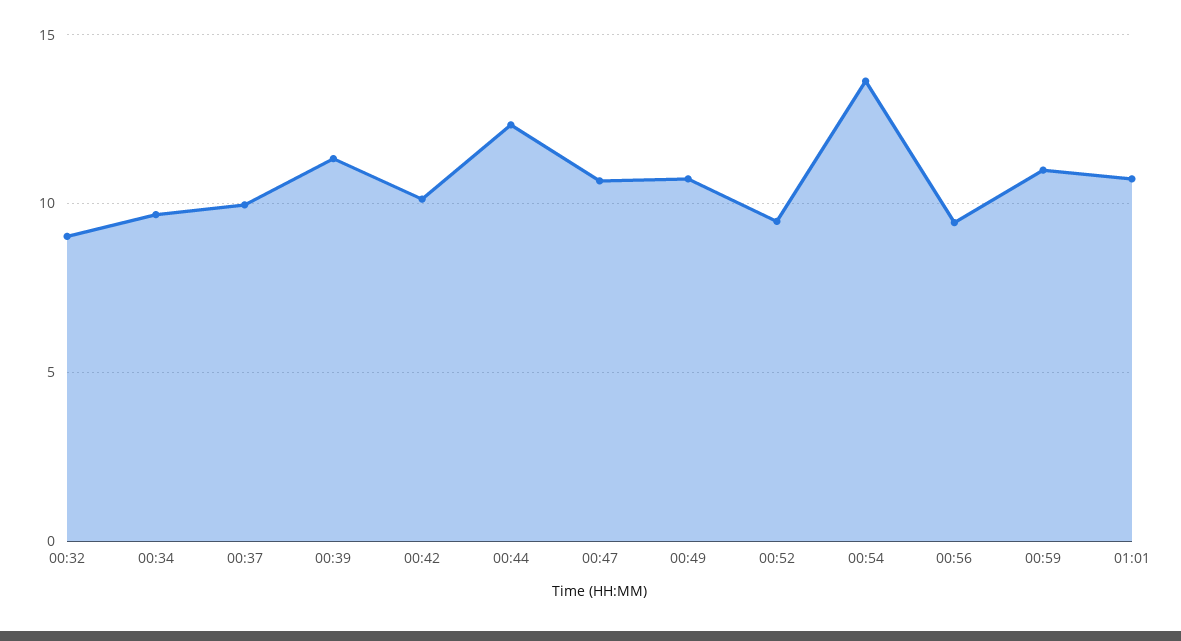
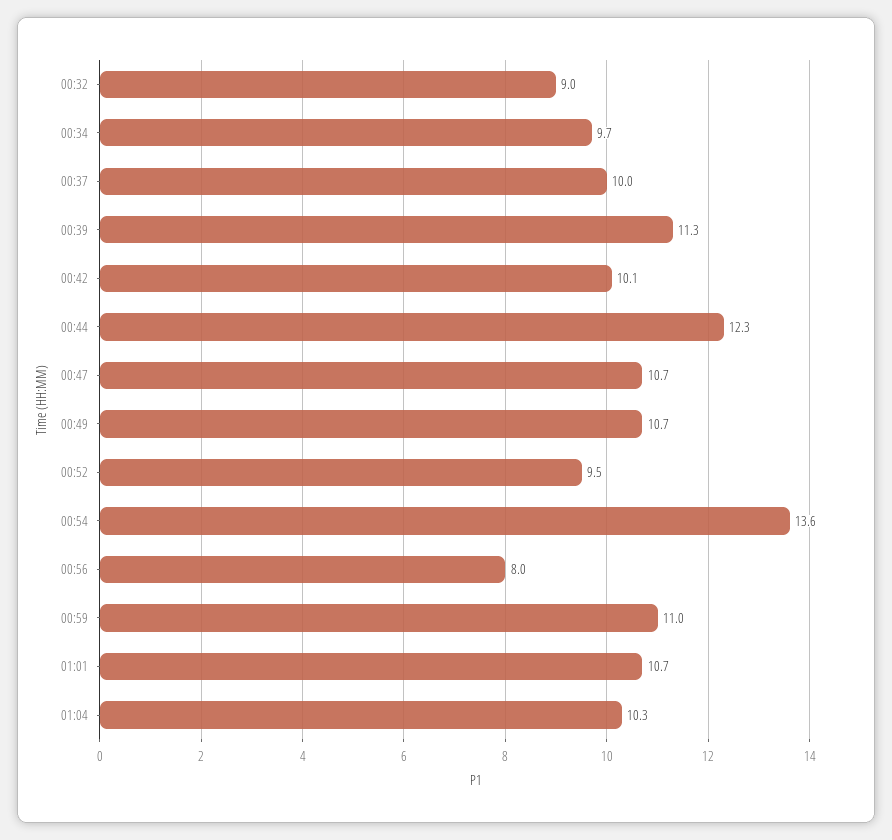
00:56: 9.5 -> 8
01:04: none -> 10.3

